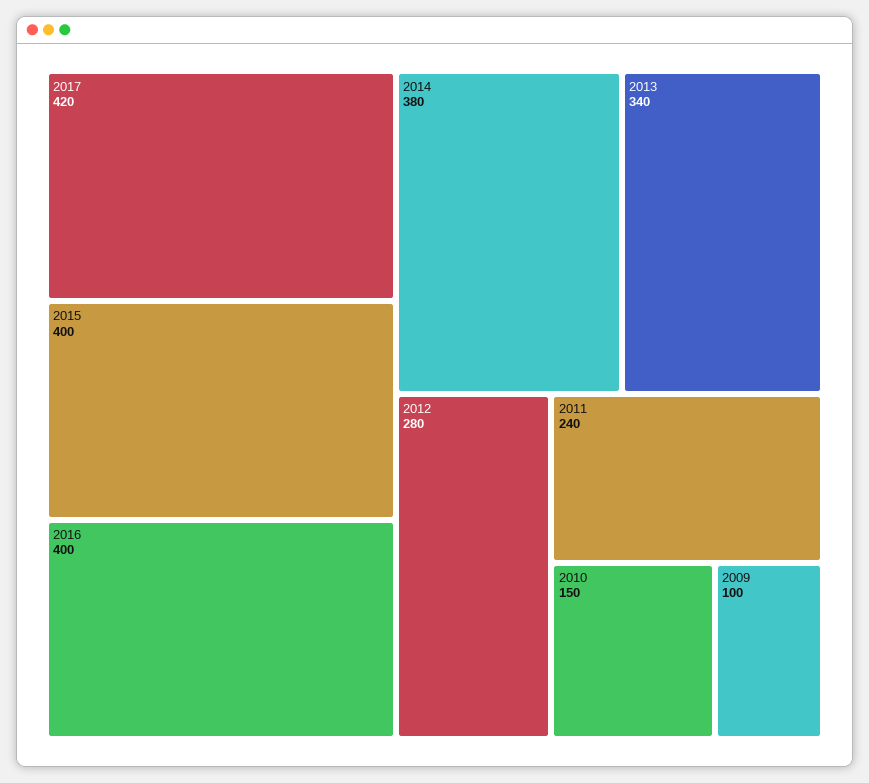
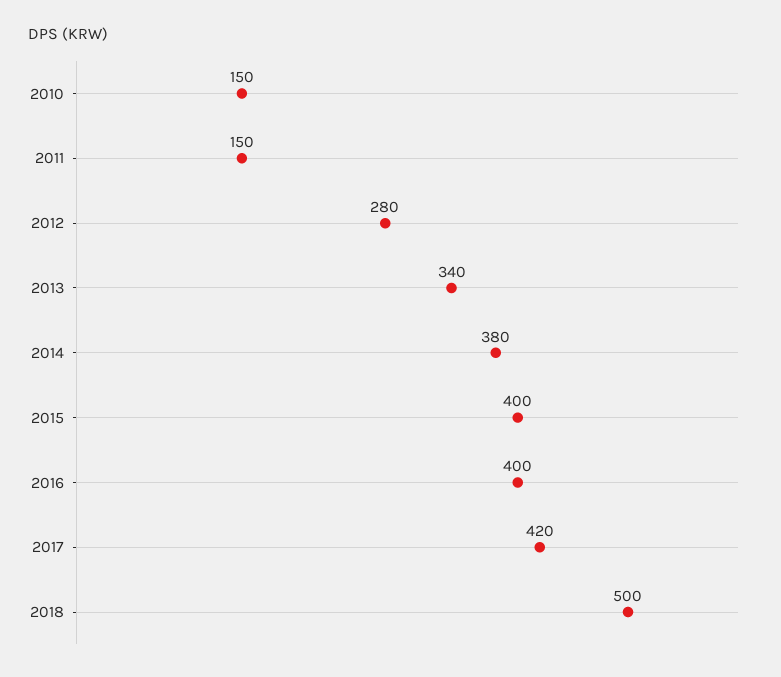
2011: 240 -> 150
2009: 100 -> none
2018: none -> 500

